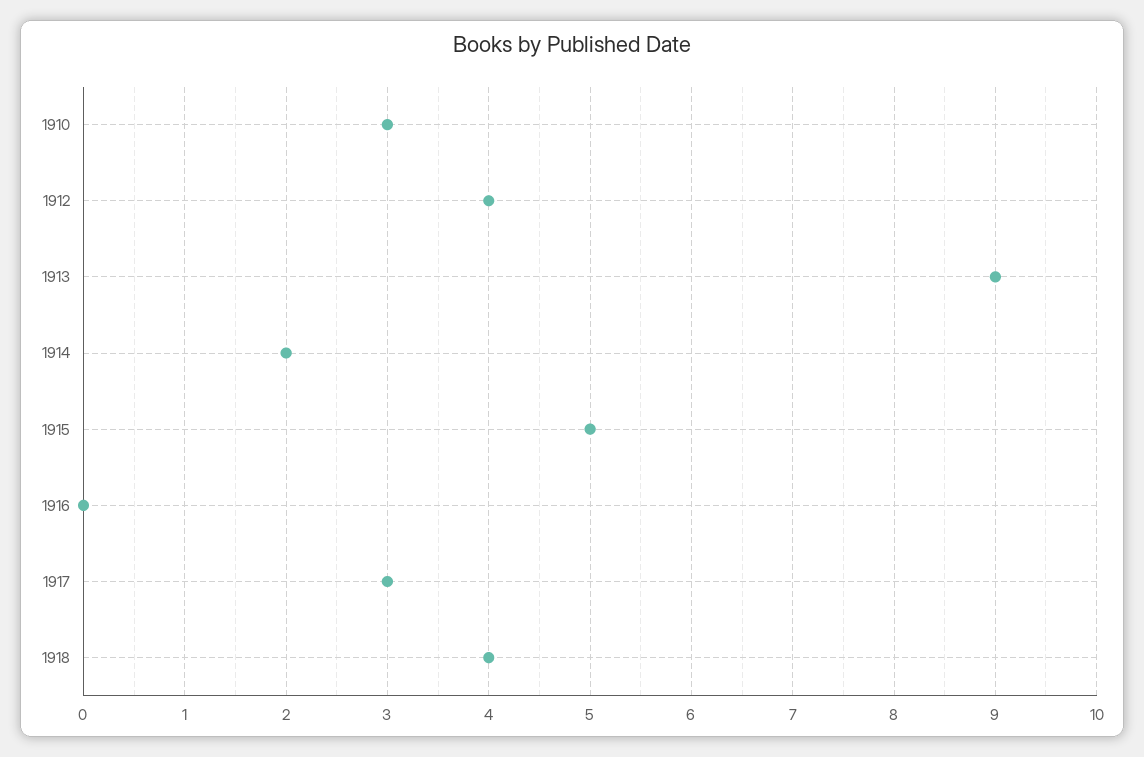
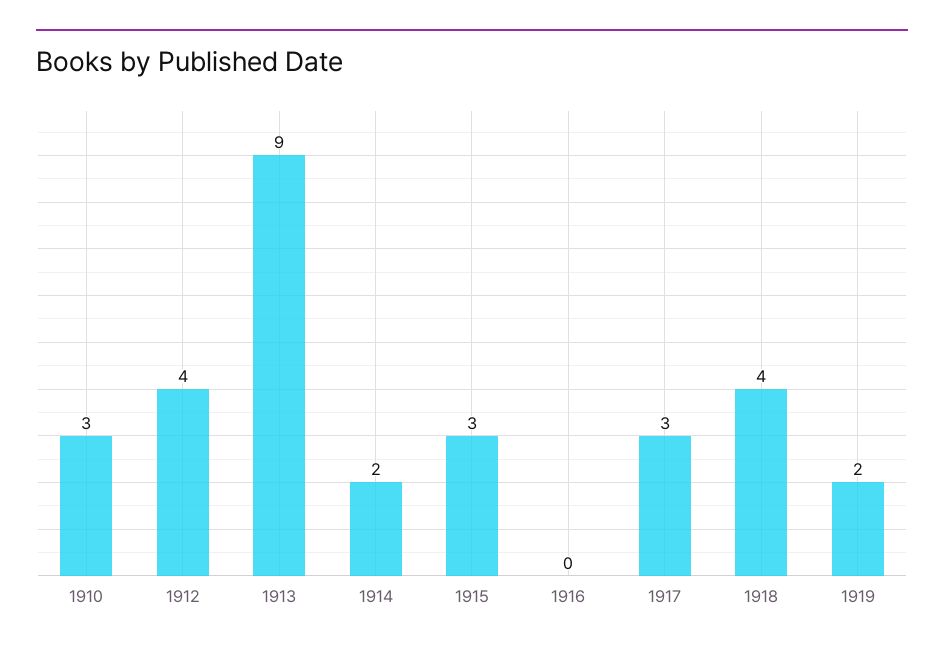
1915: 5 -> 3
1919: none -> 2

